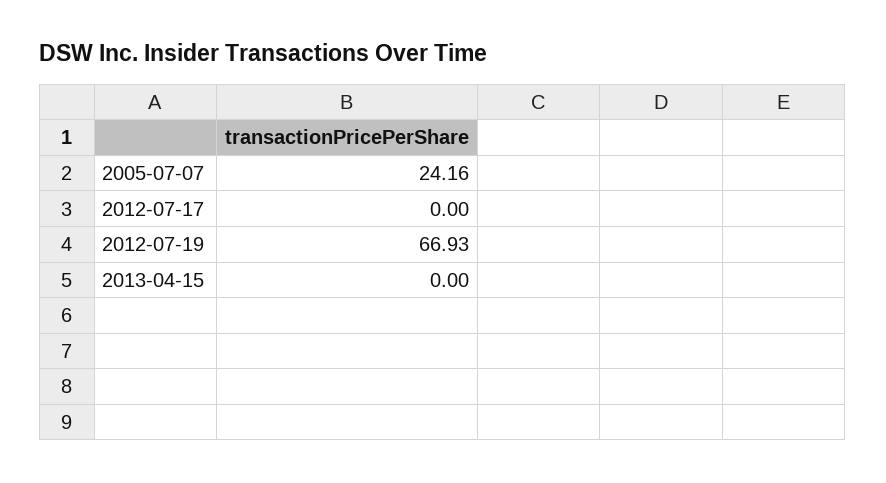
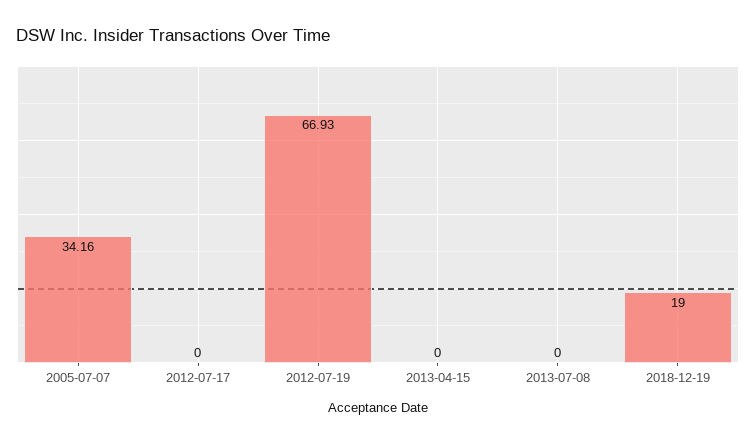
2005-07-07: 24.16 -> 34.16
2013-07-08: none -> 0
2018-12-19: none -> 19

